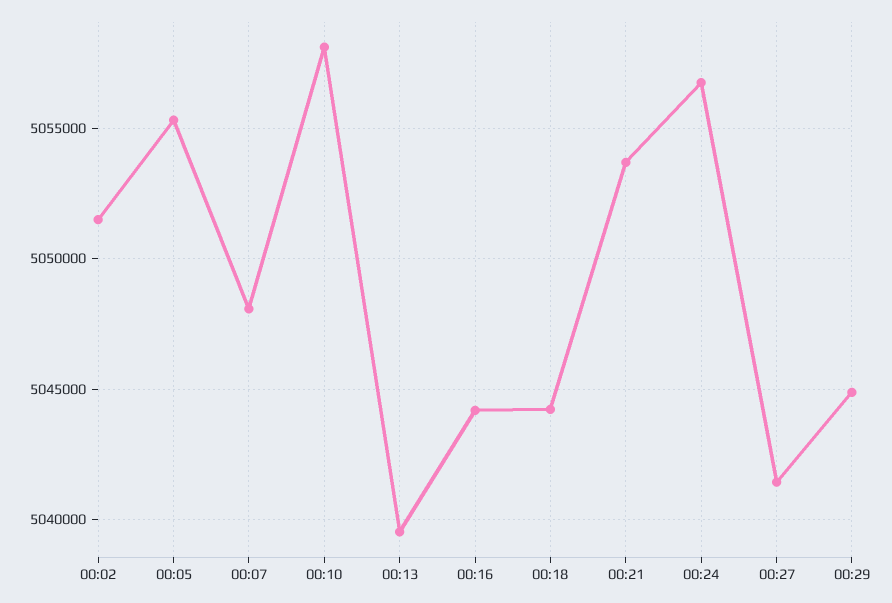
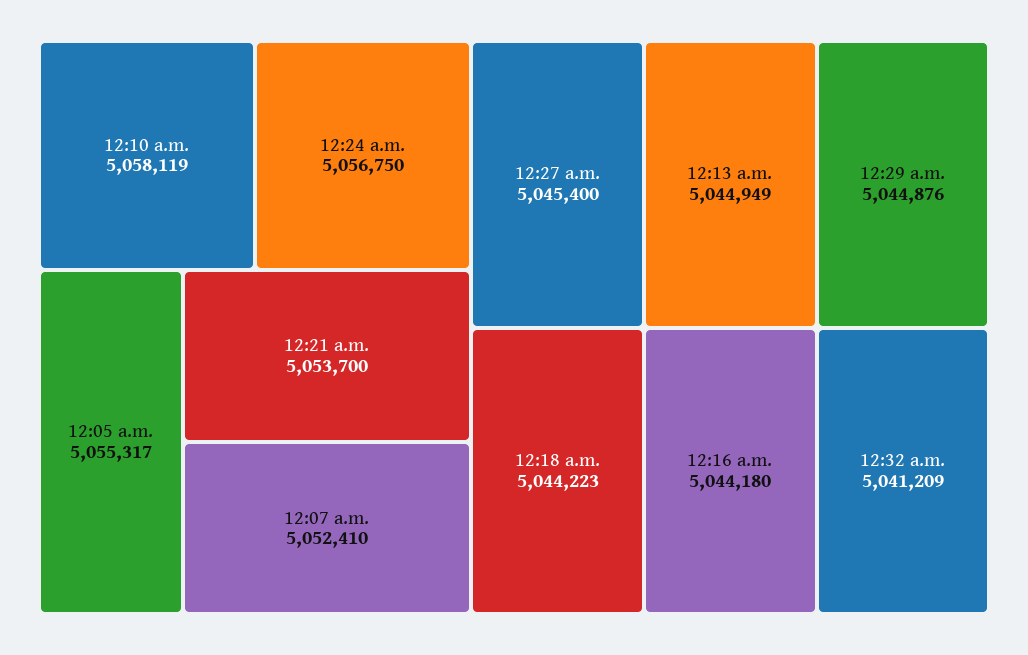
00:02: 5051500 -> none
00:07: 5048000 -> 5052410
00:13: 5039500 -> 5044949
00:27: 5041500 -> 5045400
12:32 a.m.: none -> 5041209

